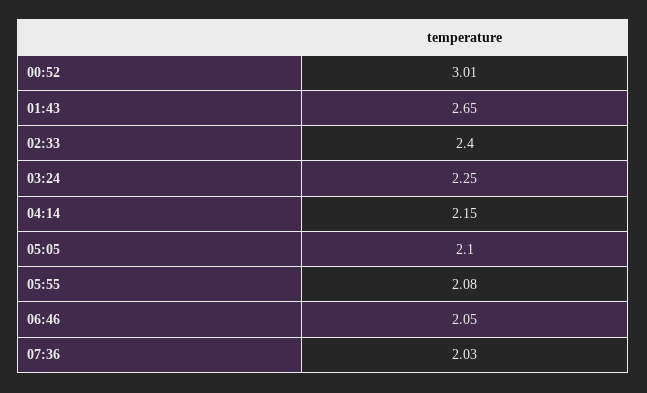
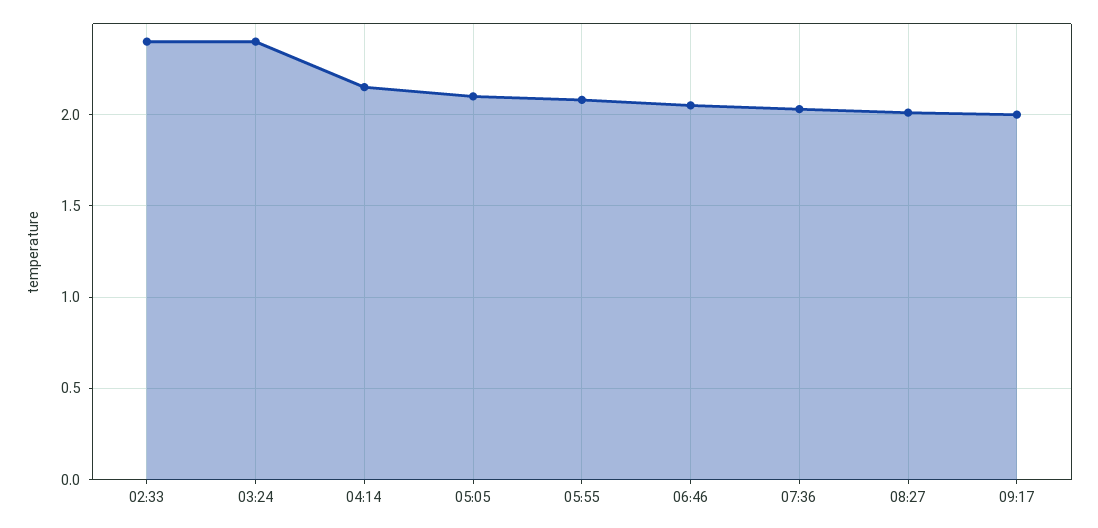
00:52: 3.01 -> none
01:43: 2.65 -> none
03:24: 2.25 -> 2.4
08:27: none -> 2
09:17: none -> 2

